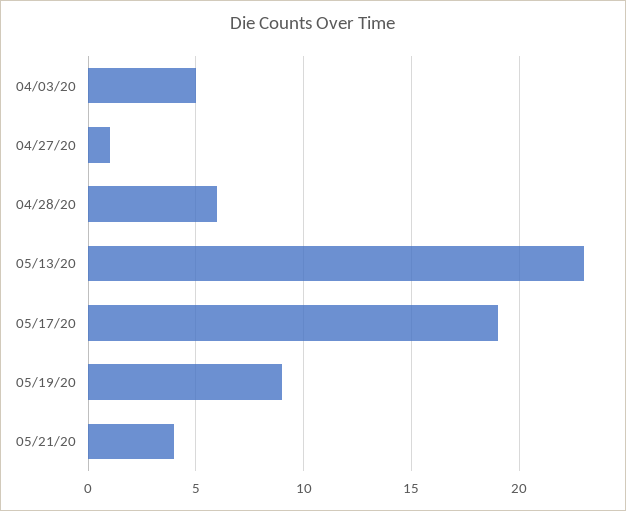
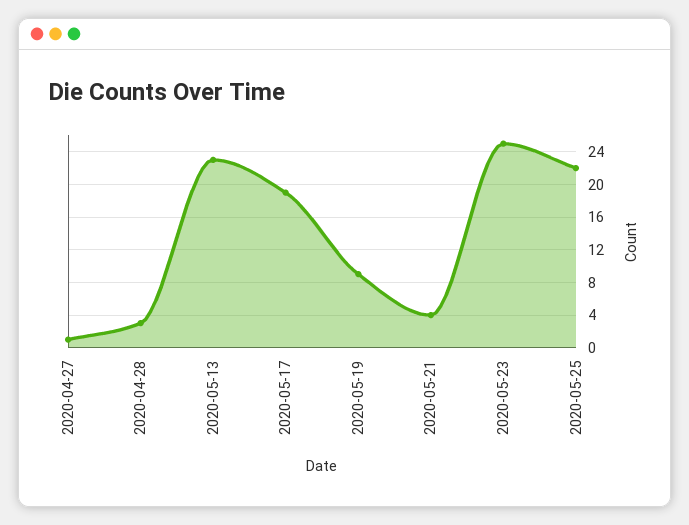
04/03/20: 5 -> none
04/28/20: 6 -> 3
2020-05-23: none -> 25
2020-05-25: none -> 22

